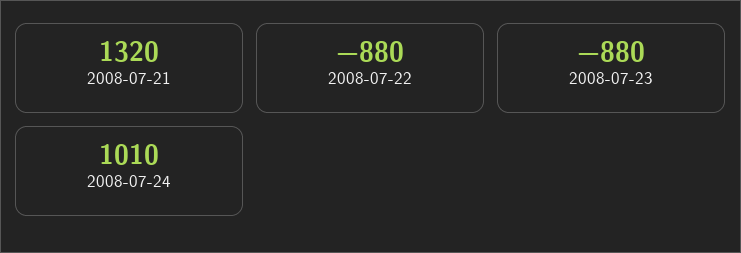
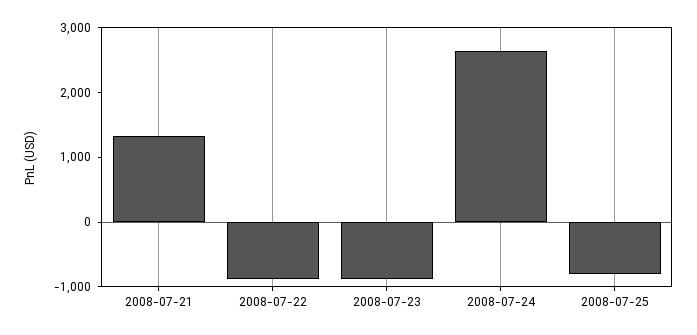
2008-07-24: 1010 -> 2600
2008-07-25: none -> -800

